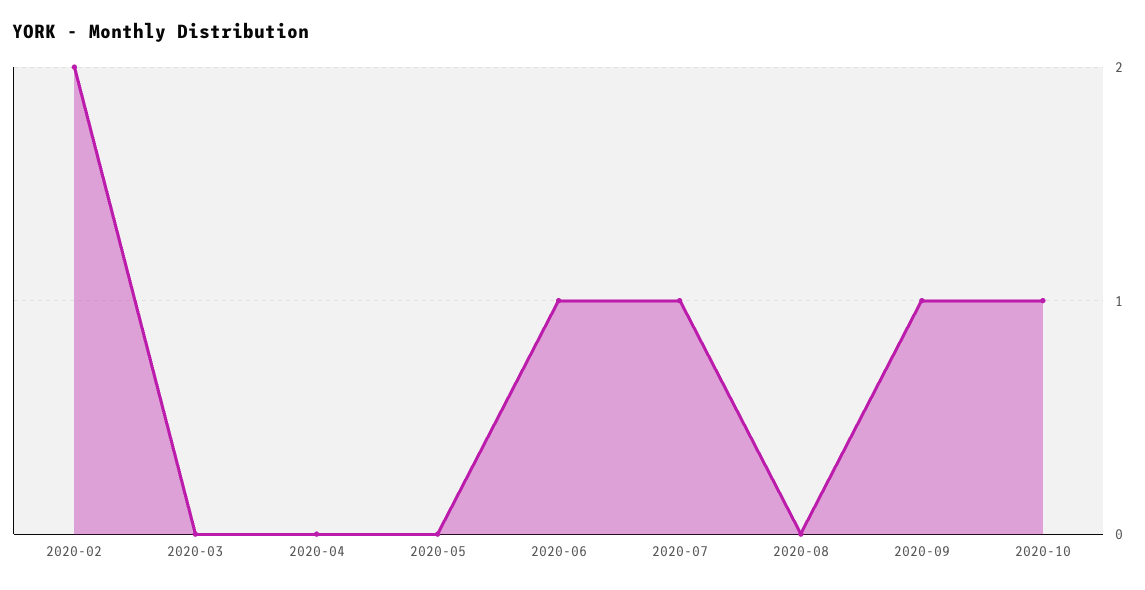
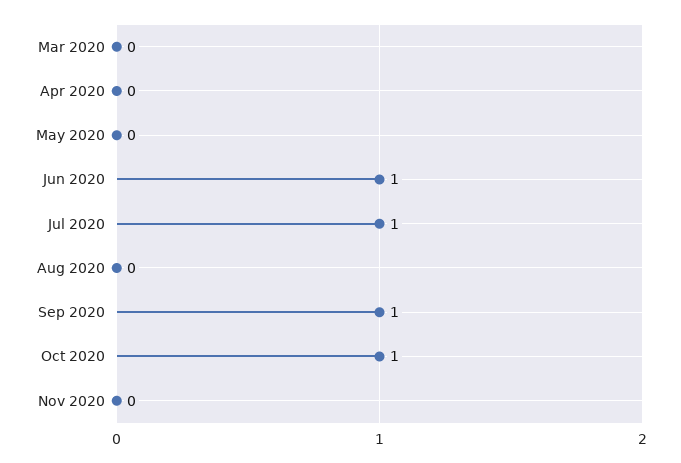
2020-02: 2 -> none
Nov 2020: none -> 0

